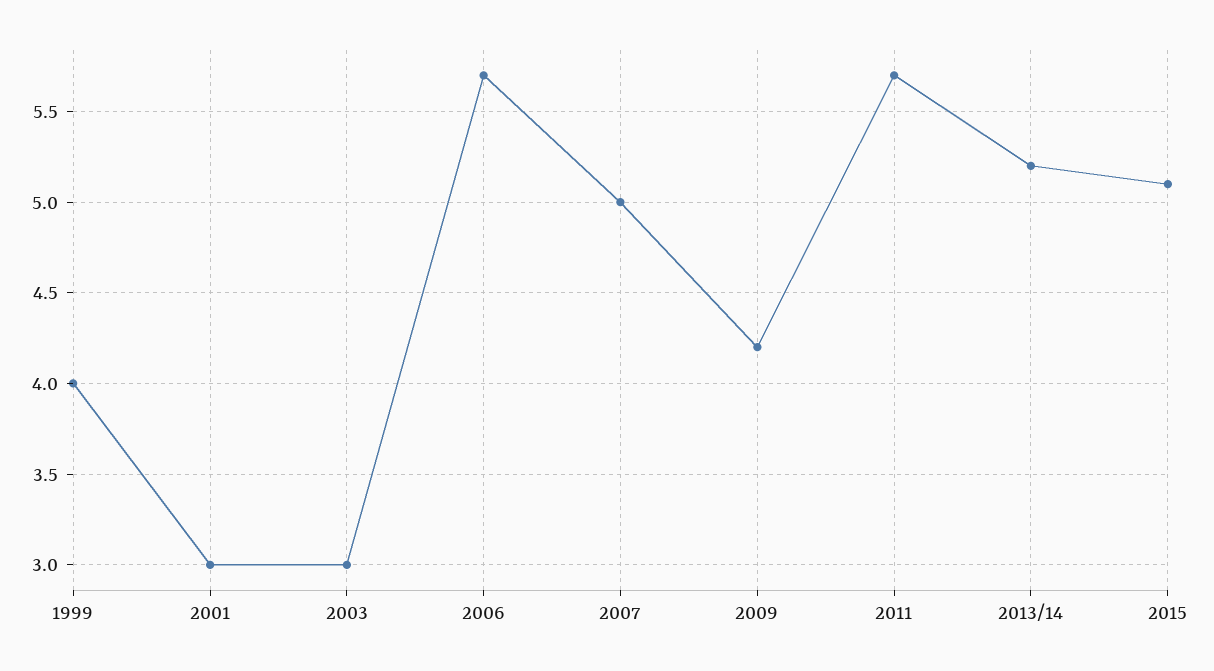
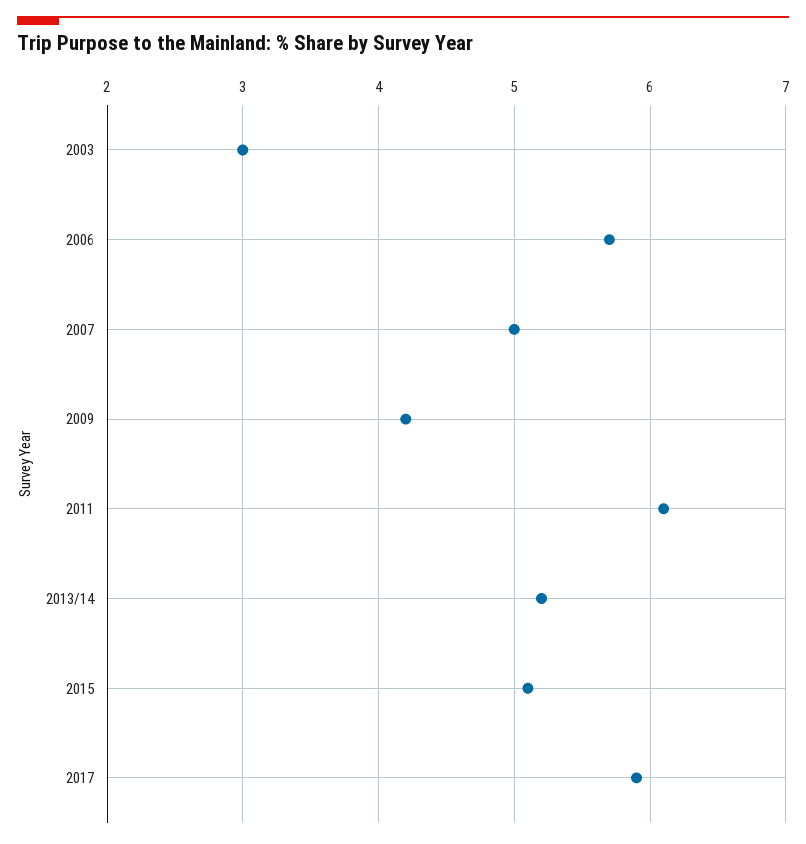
1999: 4 -> none
2001: 3 -> none
2011: 5.7 -> 6.1
2017: none -> 5.9

